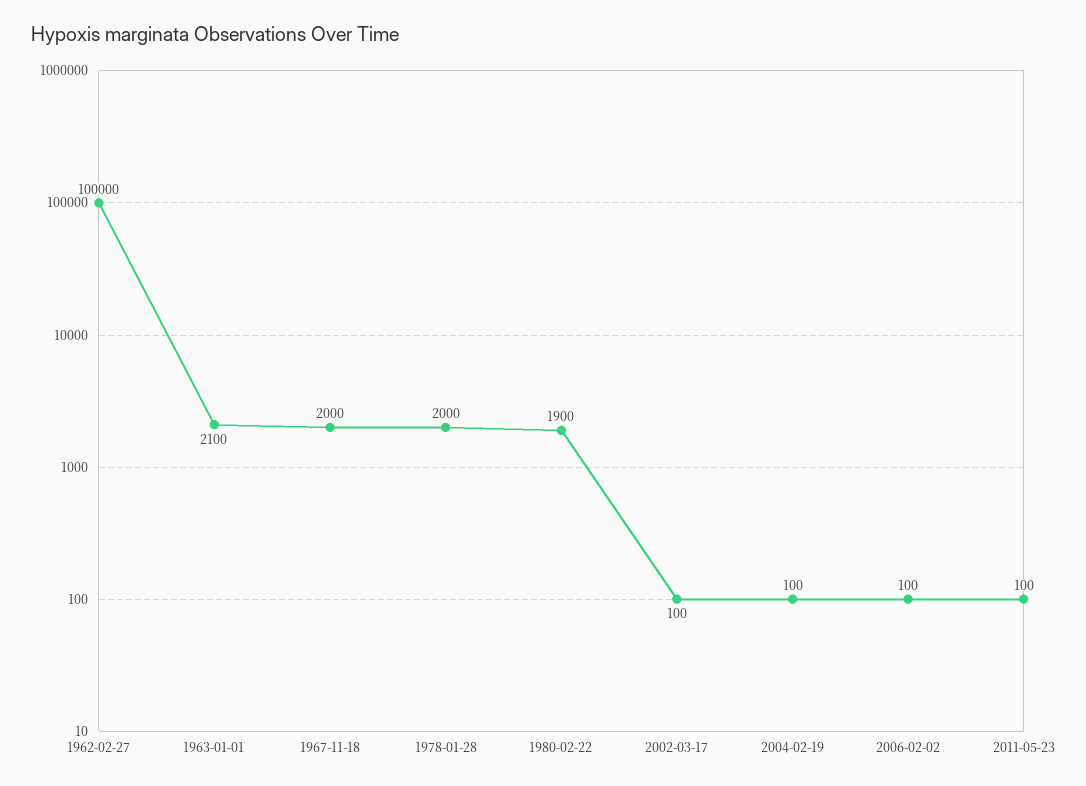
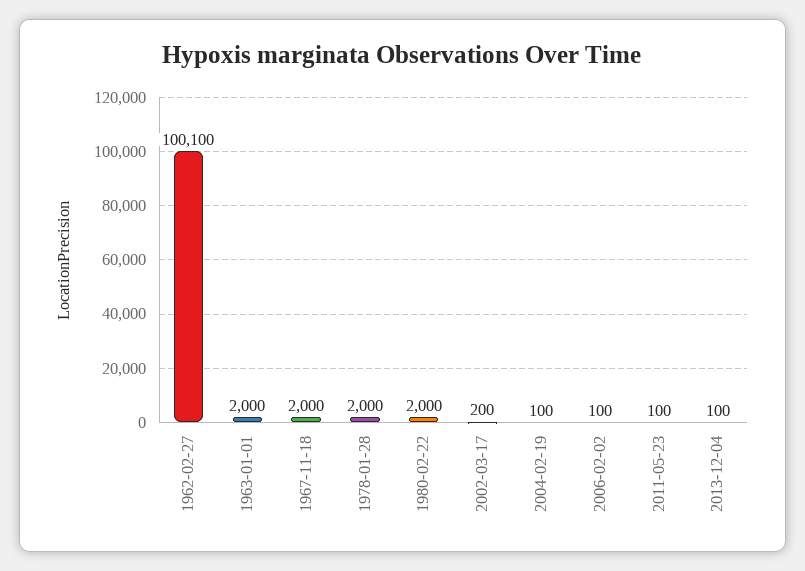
1962-02-27: 100000 -> 100100
1963-01-01: 2100 -> 2000
1980-02-22: 1900 -> 2000
2002-03-17: 100 -> 200
2013-12-04: none -> 100

